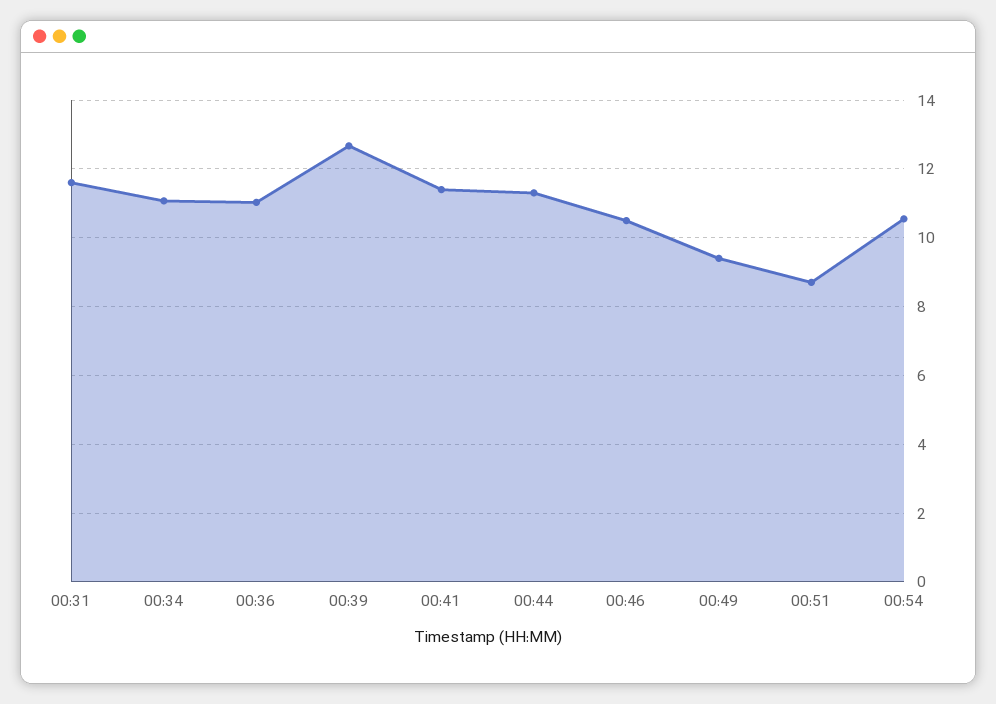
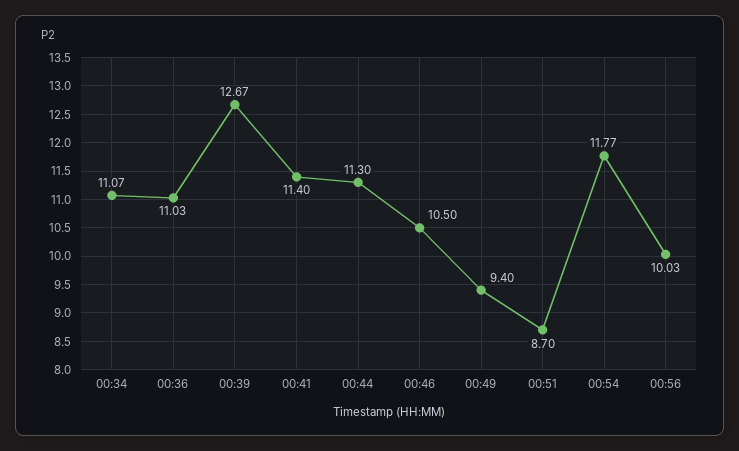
00:31: 11.6 -> none
00:54: 10.6 -> 11.77
00:56: none -> 10.03

